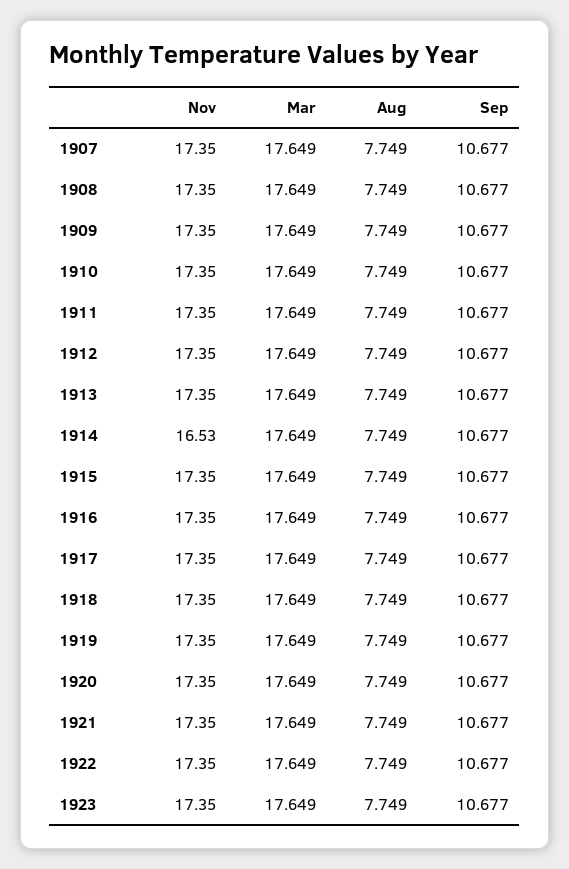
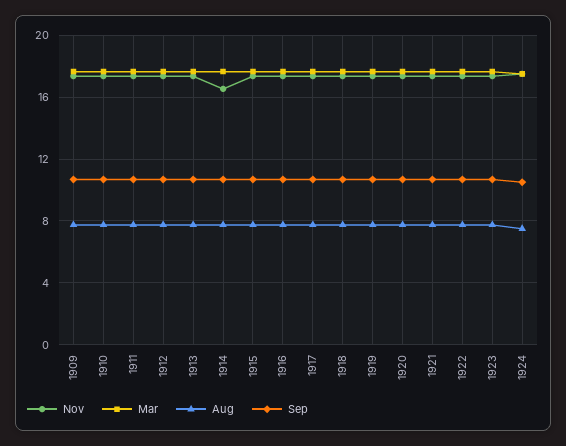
Nov, 1907: 17.35 -> none
Mar, 1907: 17.649 -> none
Aug, 1907: 7.749 -> none
Sep, 1907: 10.677 -> none
Nov, 1908: 17.35 -> none
Mar, 1908: 17.649 -> none
Aug, 1908: 7.749 -> none
Sep, 1908: 10.677 -> none
Nov, 1924: none -> 17.5
Mar, 1924: none -> 17.5
Aug, 1924: none -> 7.5
Sep, 1924: none -> 10.5

